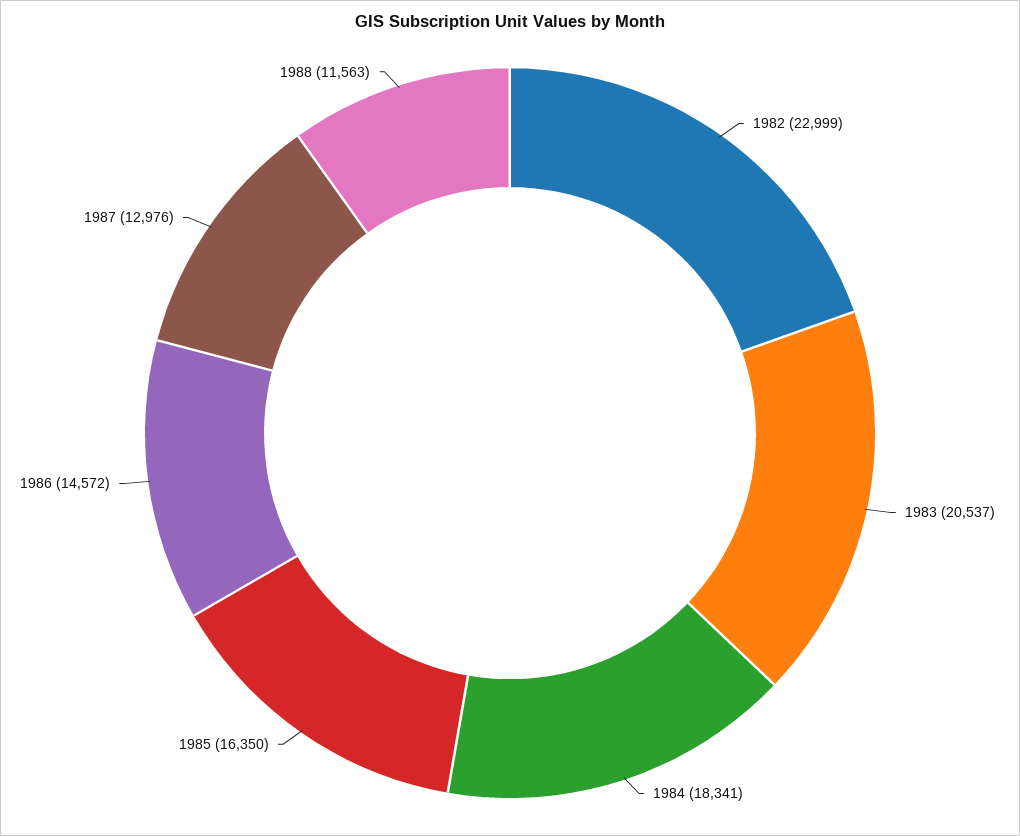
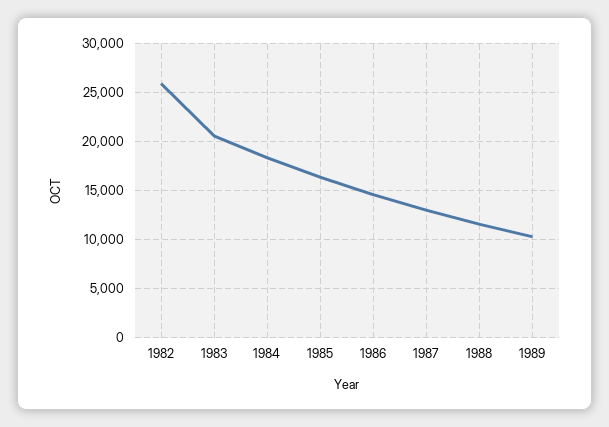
1982: 22999 -> 26000
1989: none -> 10000

